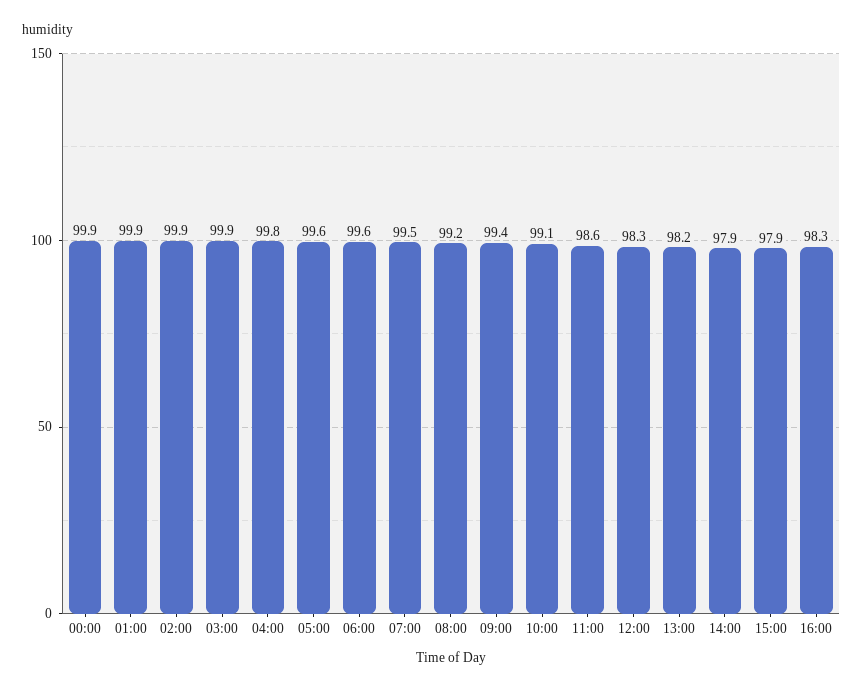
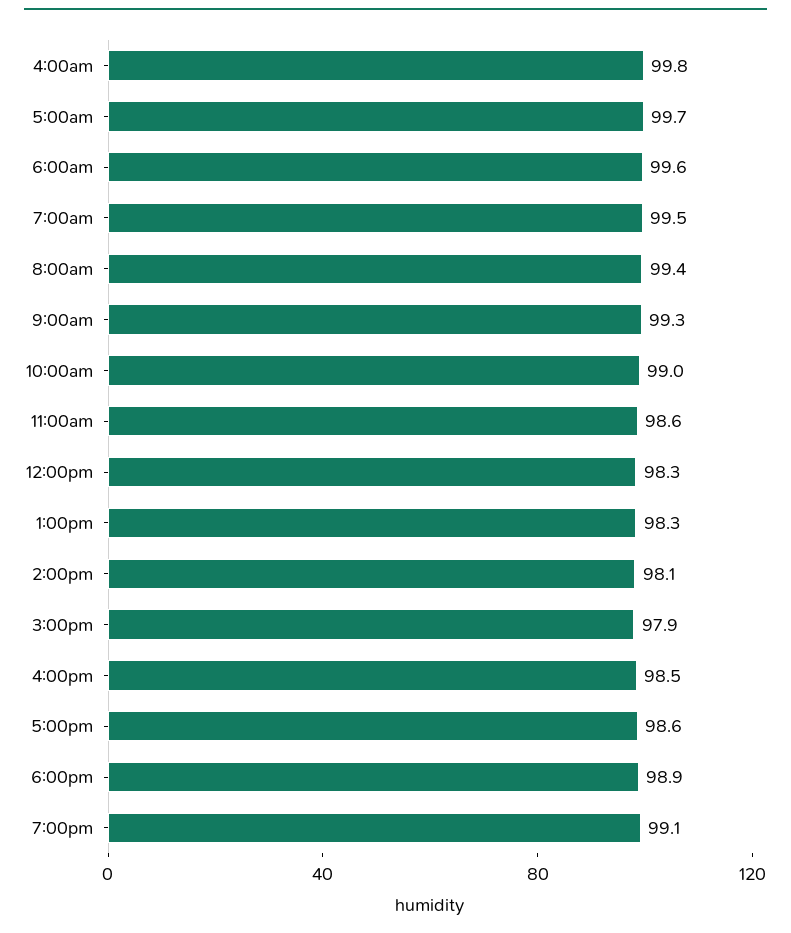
00:00: 99.9 -> none
01:00: 99.9 -> none
02:00: 99.9 -> none
03:00: 99.9 -> none
05:00: 99.6 -> 99.7
08:00: 99.2 -> 99.4
09:00: 99.4 -> 99.3
10:00: 99.1 -> 99
13:00: 98.2 -> 98.3
14:00: 97.9 -> 98.1
16:00: 98.3 -> 98.5
5:00pm: none -> 98.6
6:00pm: none -> 98.9
7:00pm: none -> 99.1

